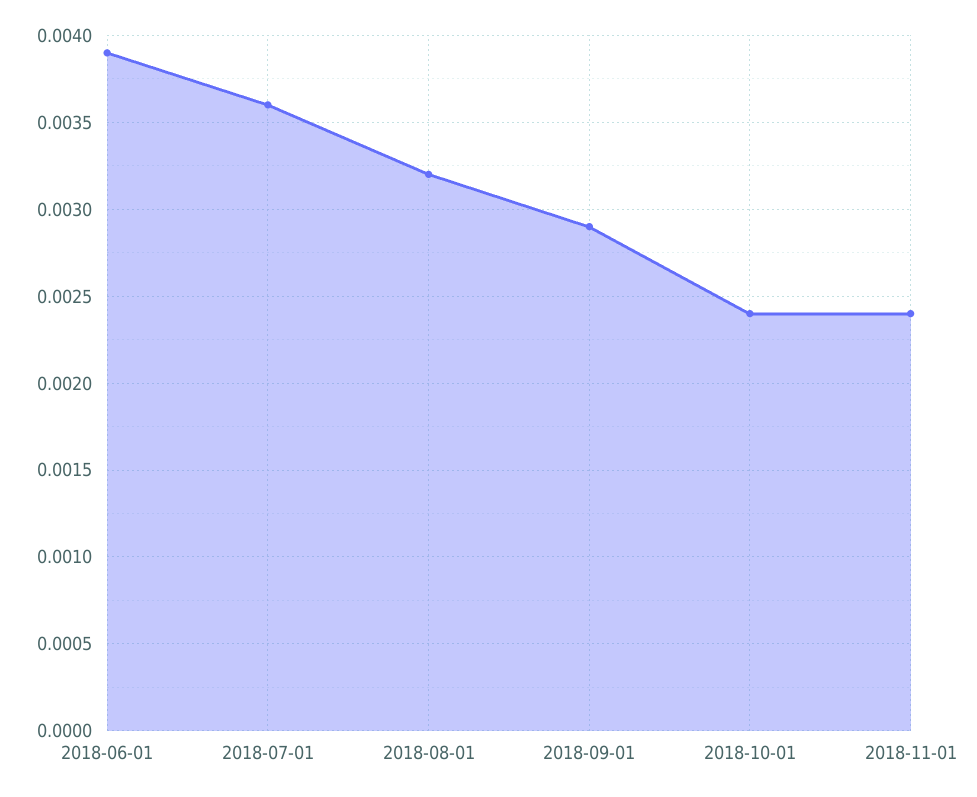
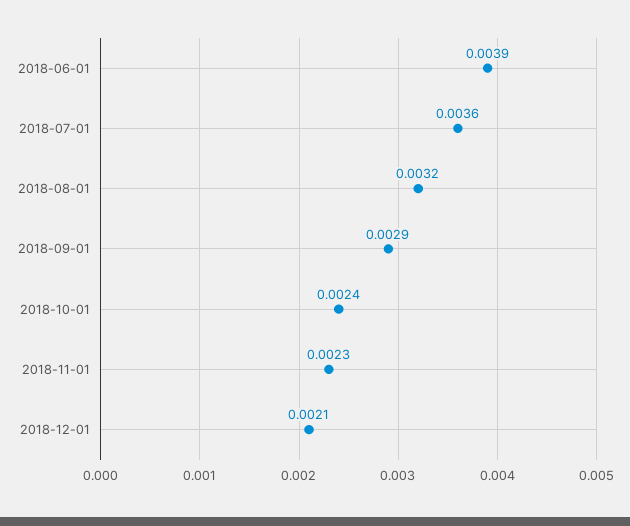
2018-11-01: 0.0024 -> 0.0023
2018-12-01: none -> 0.0021

